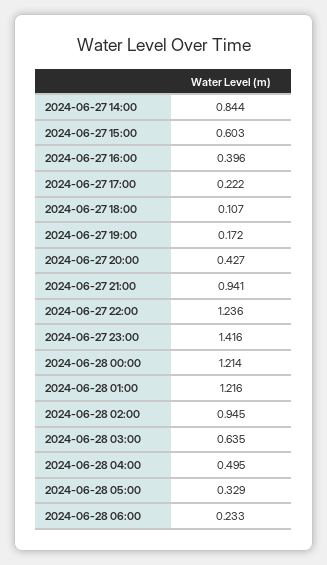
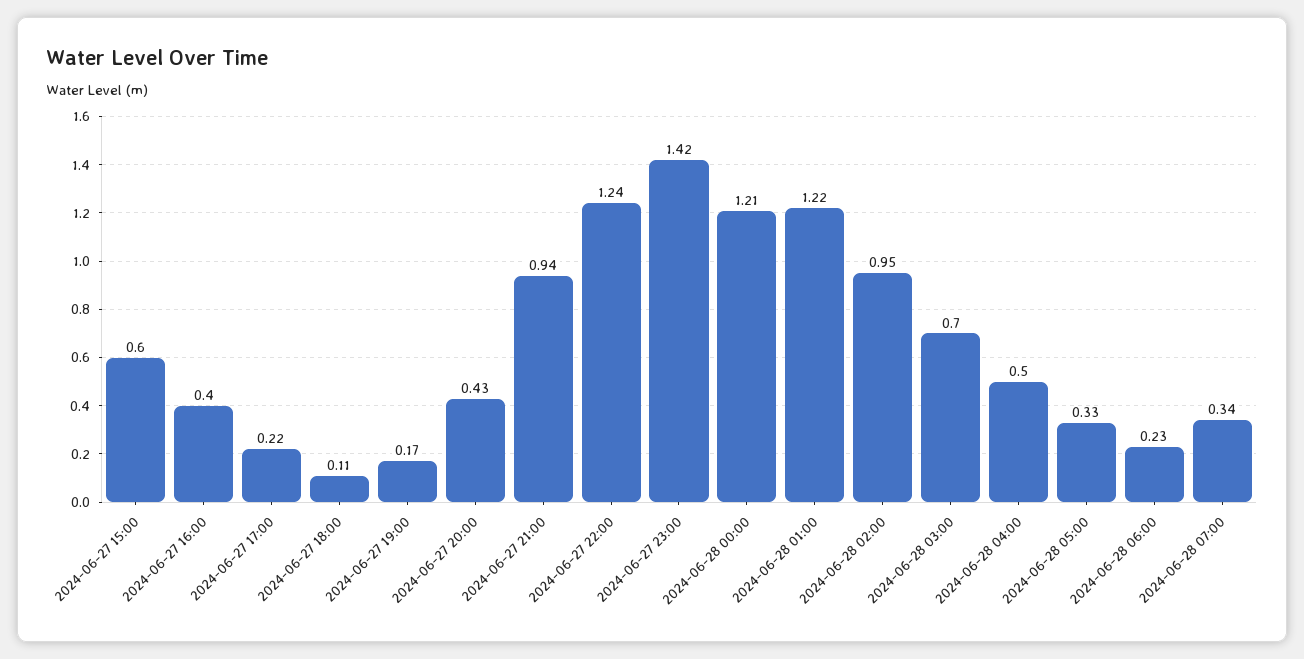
2024-06-27 14:00: 0.844 -> none
2024-06-28 03:00: 0.635 -> 0.7
2024-06-28 07:00: none -> 0.34

